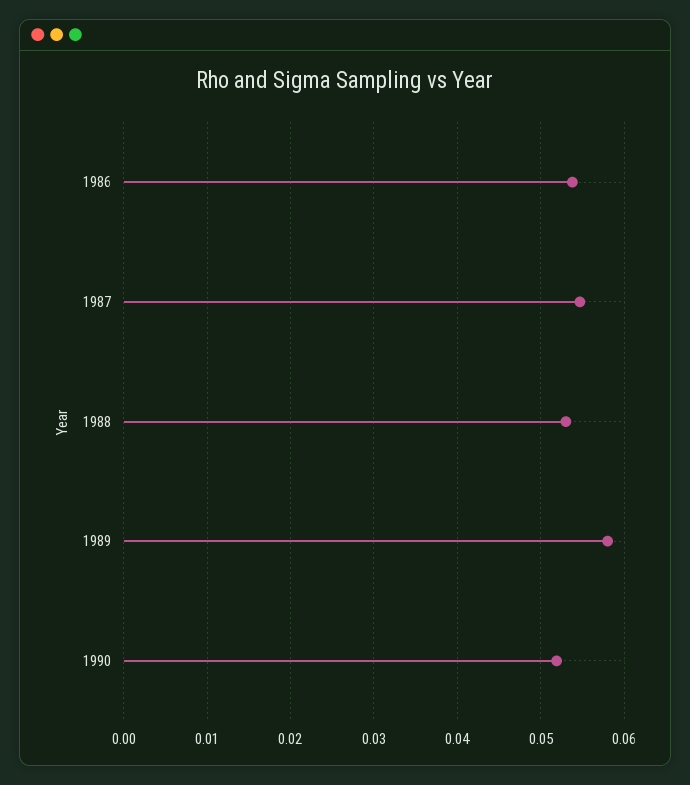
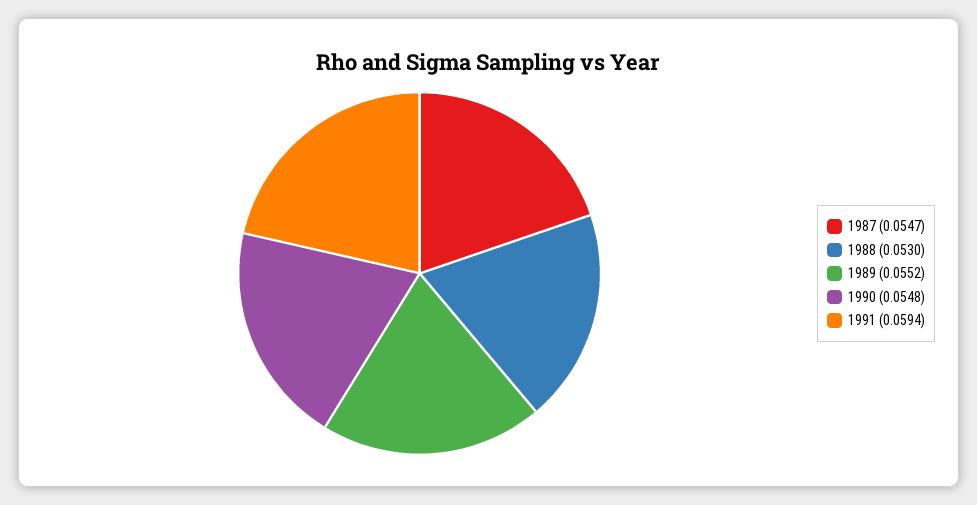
1986: 0.054 -> none
1989: 0.058 -> 0.0552
1990: 0.052 -> 0.0548
1991: none -> 0.0594

